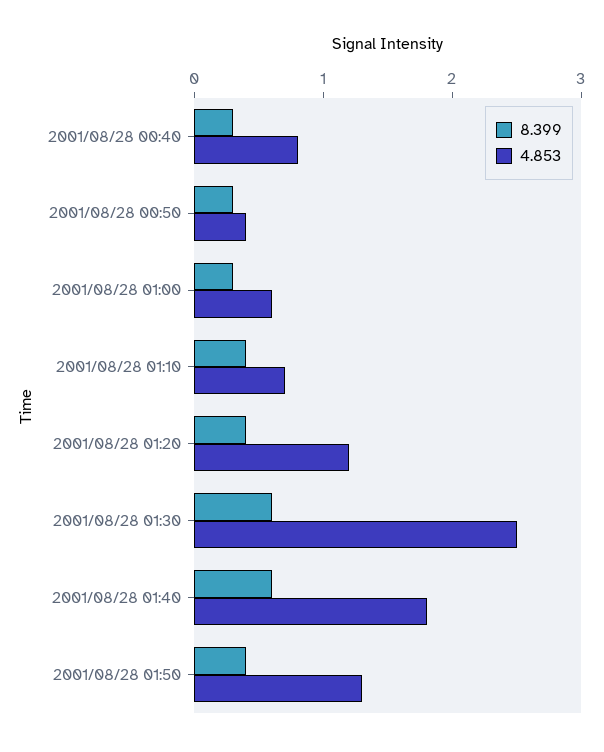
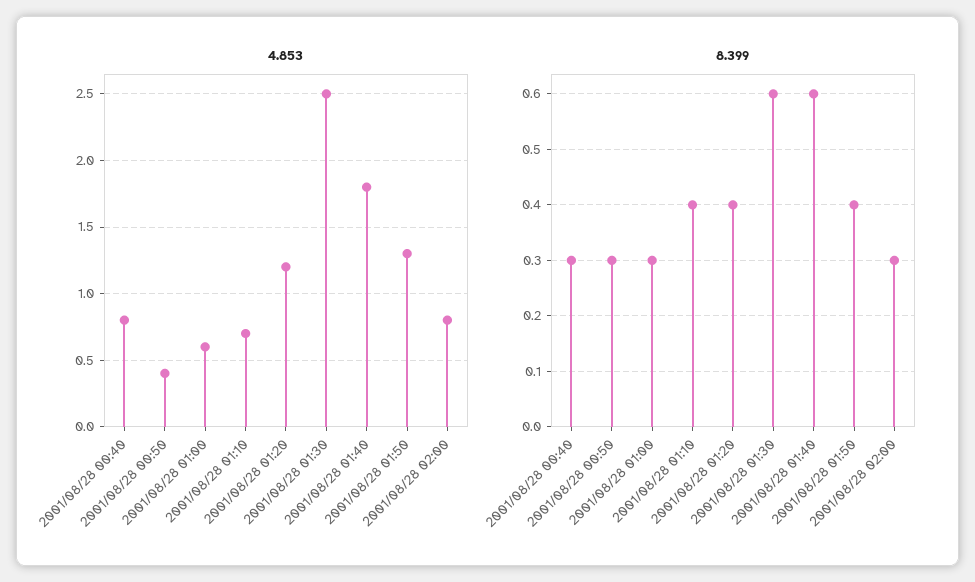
4.853, 2001/08/28 02:00: none -> 0.8
8.399, 2001/08/28 02:00: none -> 0.3

